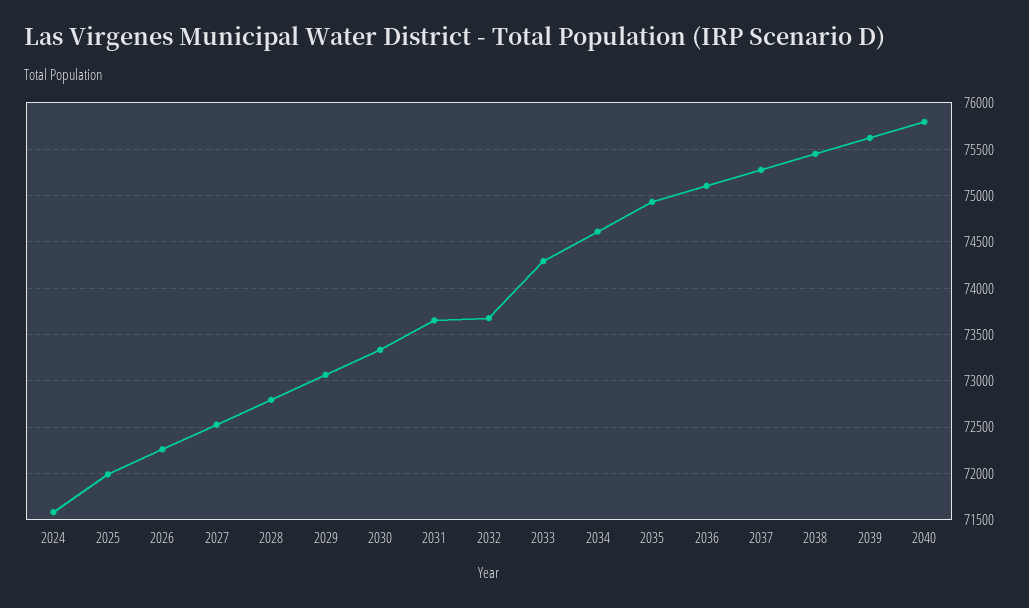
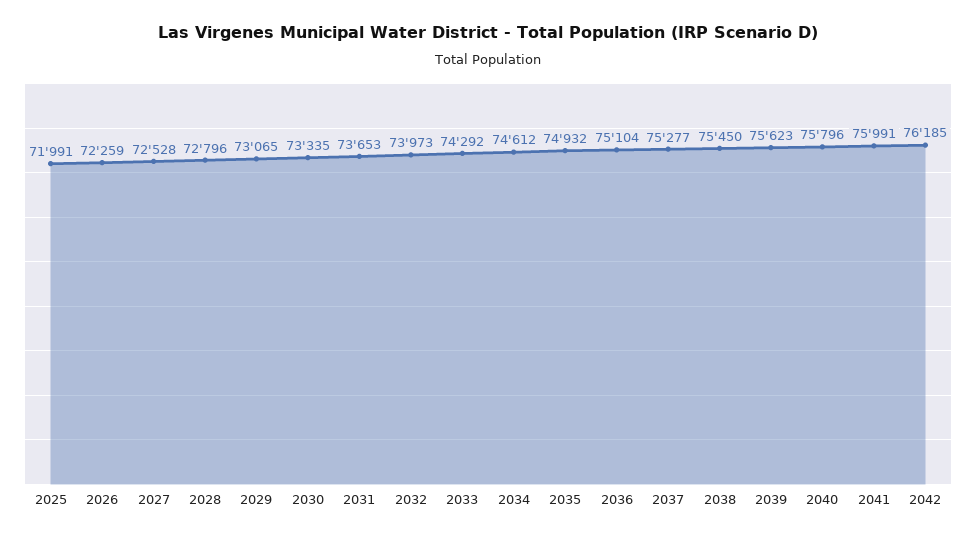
2024: 71600 -> none
2032: 73700 -> 73973
2041: none -> 75991
2042: none -> 76185

